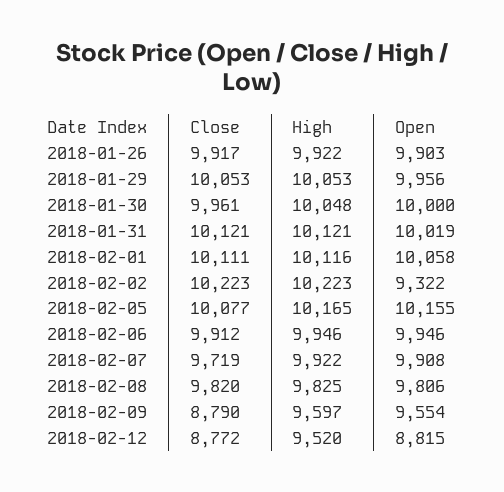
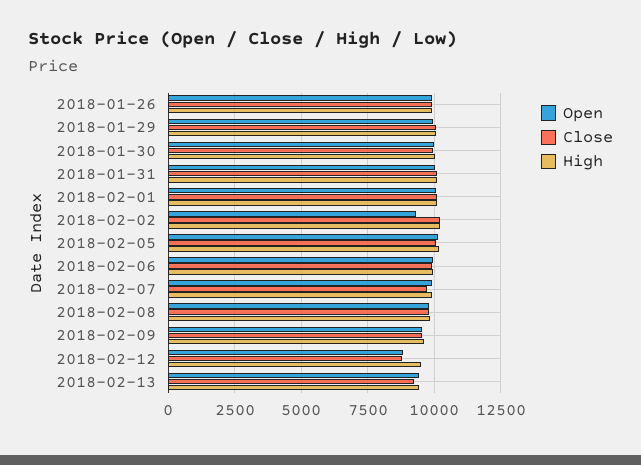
Close, 2018-02-09: 8790 -> 9500
Open, 2018-02-13: none -> 9500
Close, 2018-02-13: none -> 9250
High, 2018-02-13: none -> 9500

